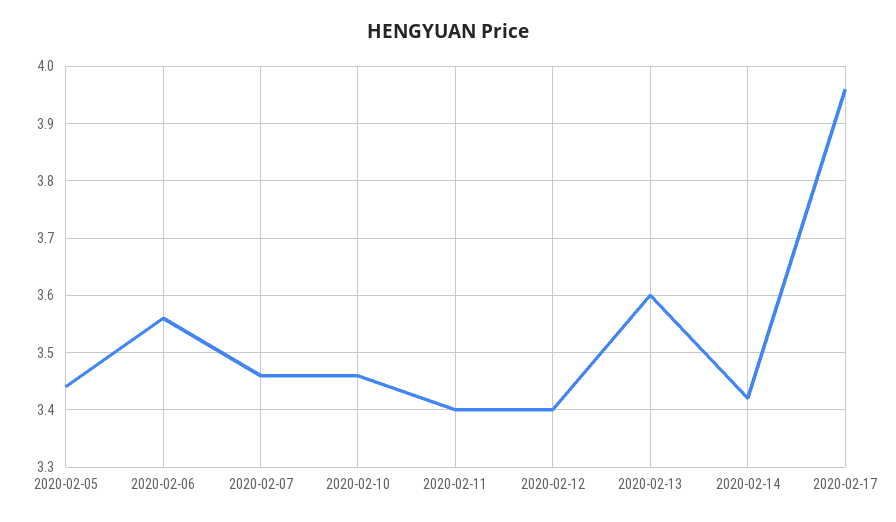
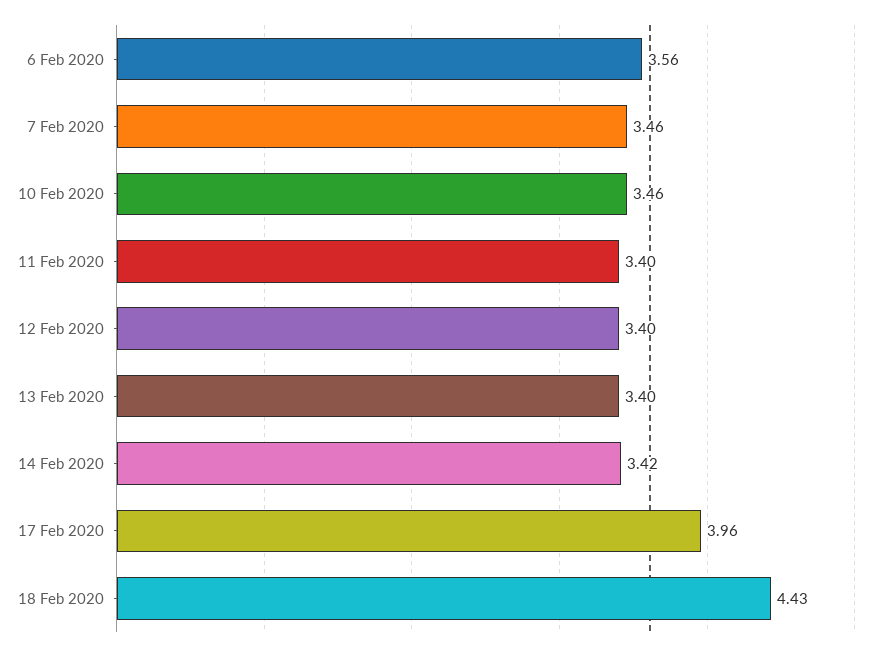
2020-02-05: 3.45 -> none
2020-02-13: 3.6 -> 3.4
18 Feb 2020: none -> 4.43

